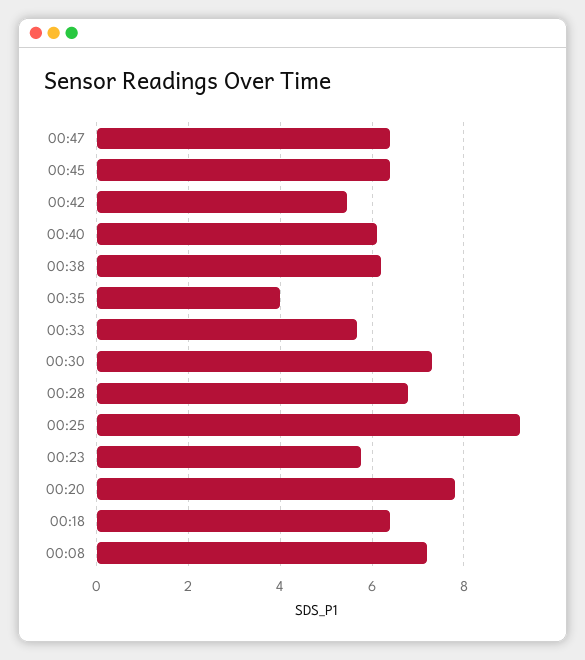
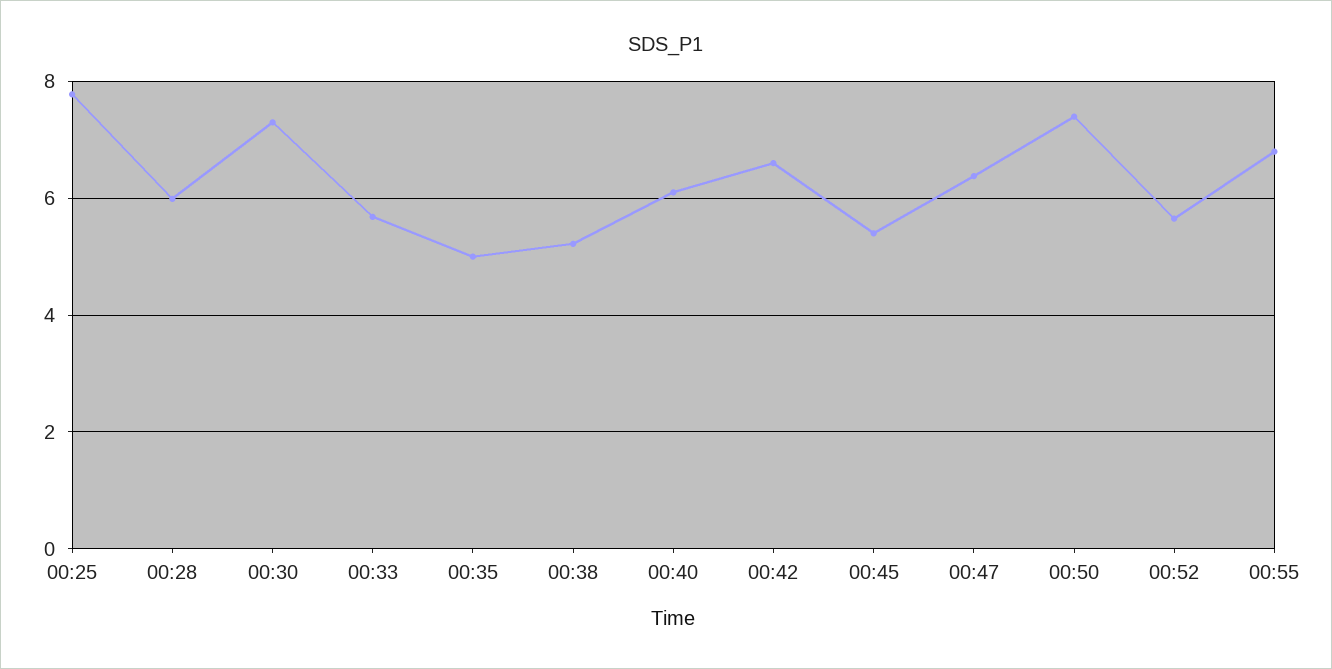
00:45: 6.4 -> 5.4
00:42: 5.4 -> 6.6
00:38: 6.2 -> 5.2
00:35: 4 -> 5
00:28: 6.8 -> 6
00:25: 9.2 -> 7.8
00:23: 5.8 -> none
00:20: 7.8 -> none
00:18: 6.4 -> none
00:08: 7.2 -> none
00:50: none -> 7.4
00:52: none -> 5.6
00:55: none -> 6.8

